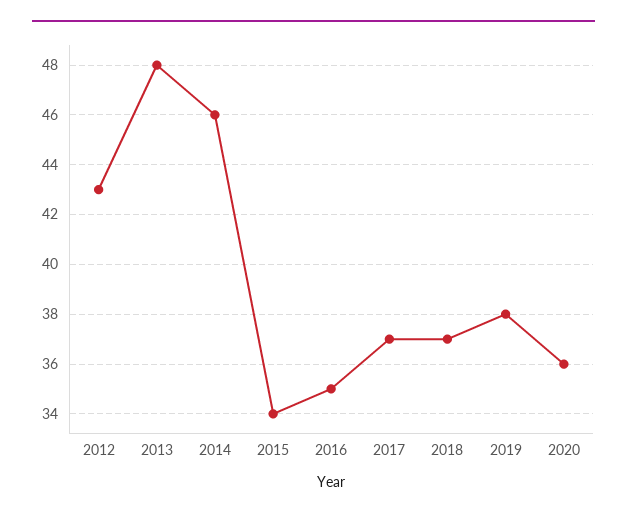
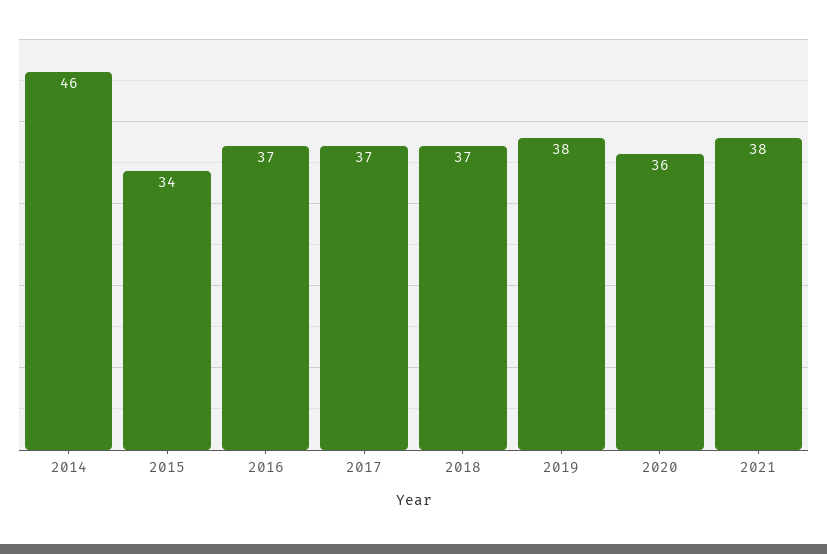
2012: 43 -> none
2013: 48 -> none
2016: 35 -> 37
2021: none -> 38

